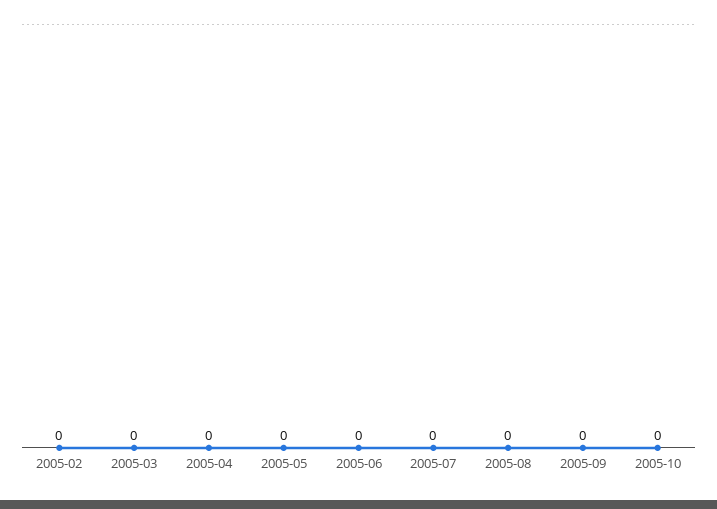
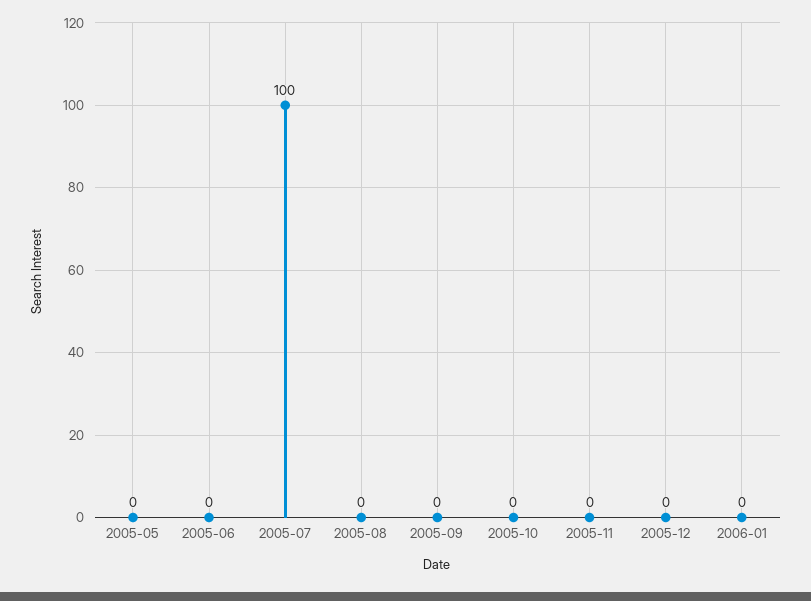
2005-02: 0 -> none
2005-03: 0 -> none
2005-04: 0 -> none
2005-07: 0 -> 100
2005-11: none -> 0
2005-12: none -> 0
2006-01: none -> 0

